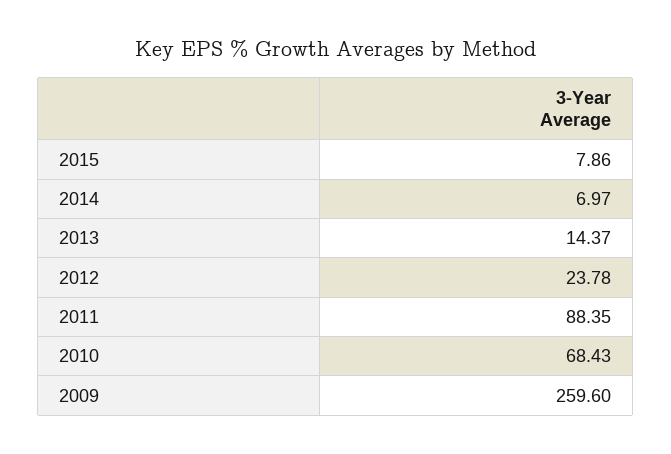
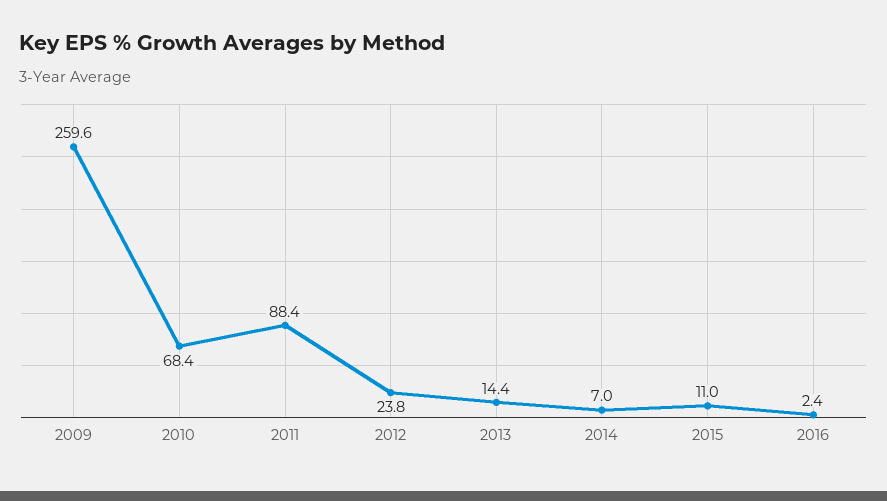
2015: 7.86 -> 11
2016: none -> 2.4

